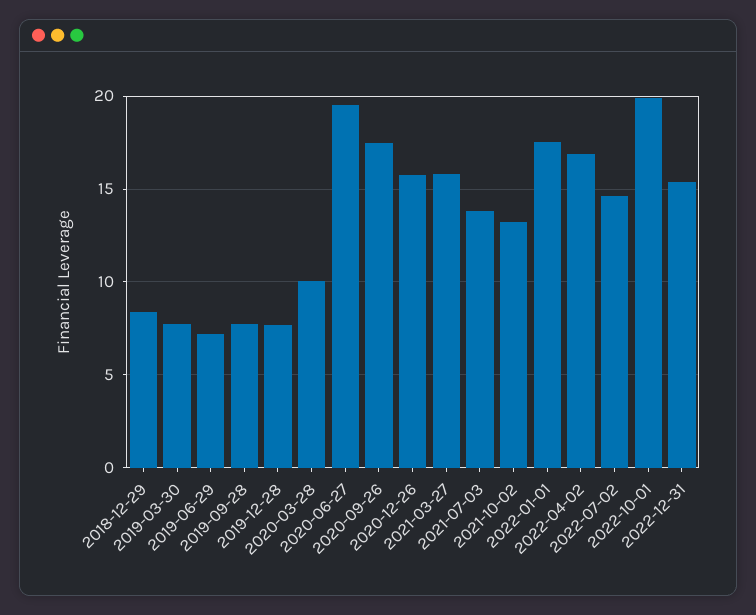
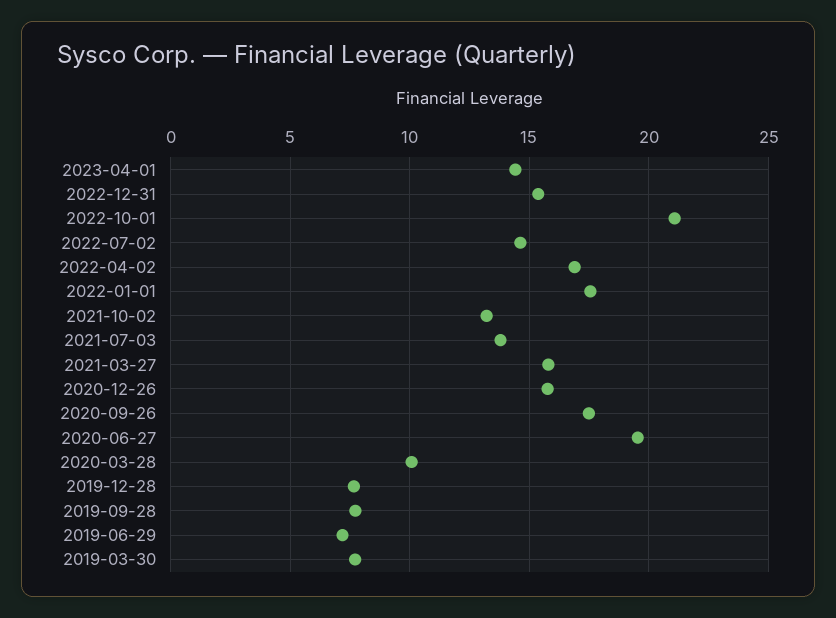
2018-12-29: 8.5 -> none
2022-10-01: 20 -> 21
2023-04-01: none -> 14.5

